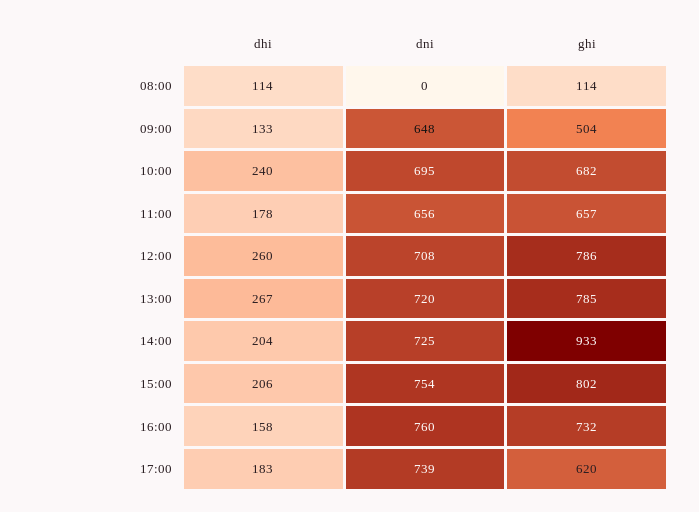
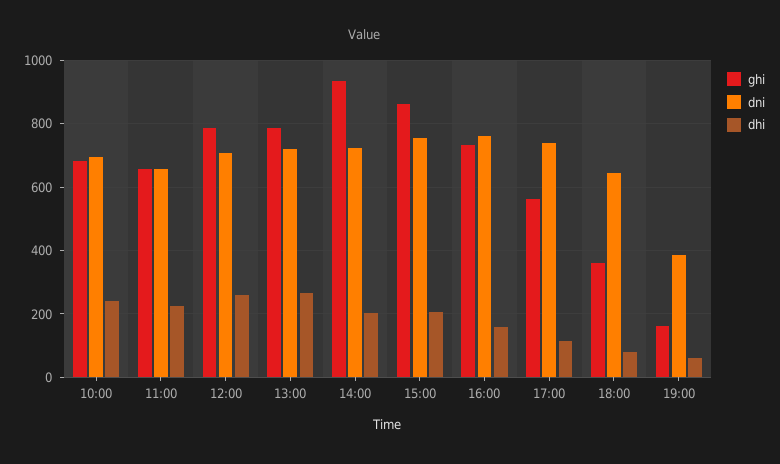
dhi, 08:00: 114 -> none
dni, 08:00: 0 -> none
ghi, 08:00: 114 -> none
dhi, 09:00: 133 -> none
dni, 09:00: 648 -> none
ghi, 09:00: 504 -> none
dhi, 11:00: 178 -> 220
ghi, 15:00: 802 -> 860
dhi, 17:00: 183 -> 120
ghi, 17:00: 620 -> 560
ghi, 18:00: none -> 360
dni, 18:00: none -> 640
dhi, 18:00: none -> 80
ghi, 19:00: none -> 160
dni, 19:00: none -> 380
dhi, 19:00: none -> 60

